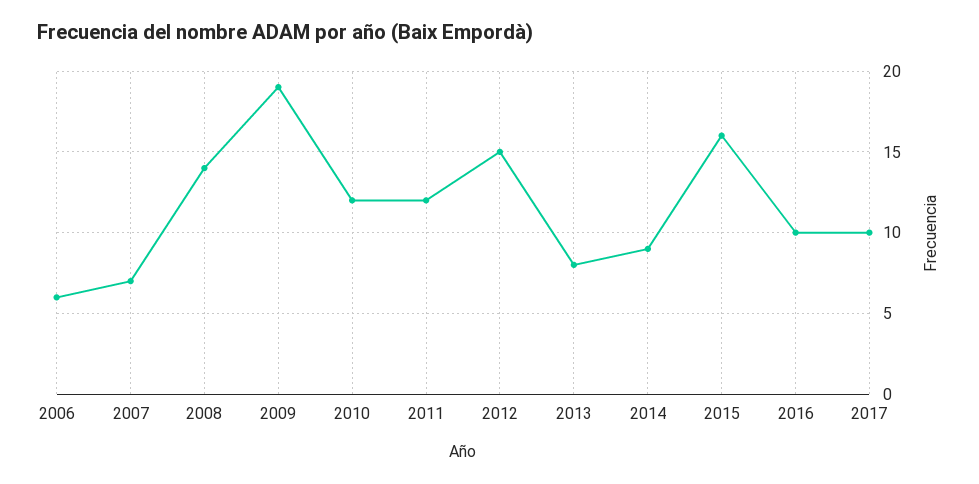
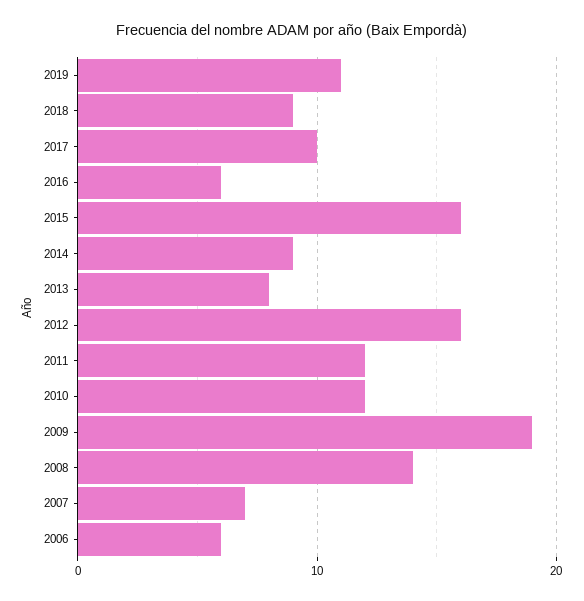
2012: 15 -> 16
2016: 10 -> 6
2019: none -> 11
2018: none -> 9

